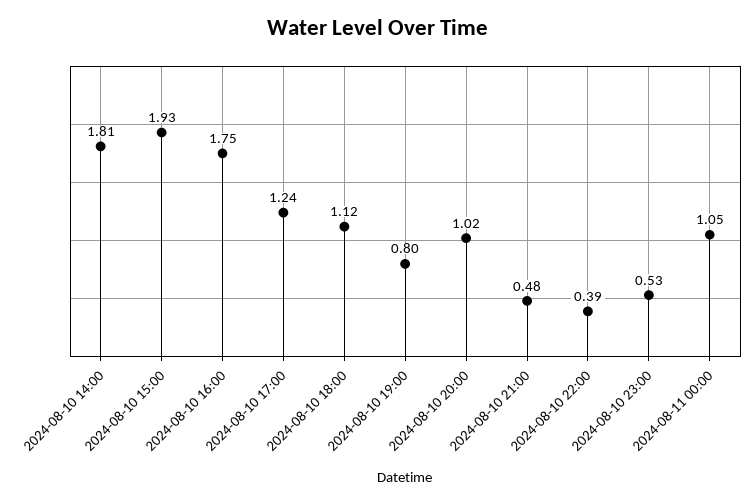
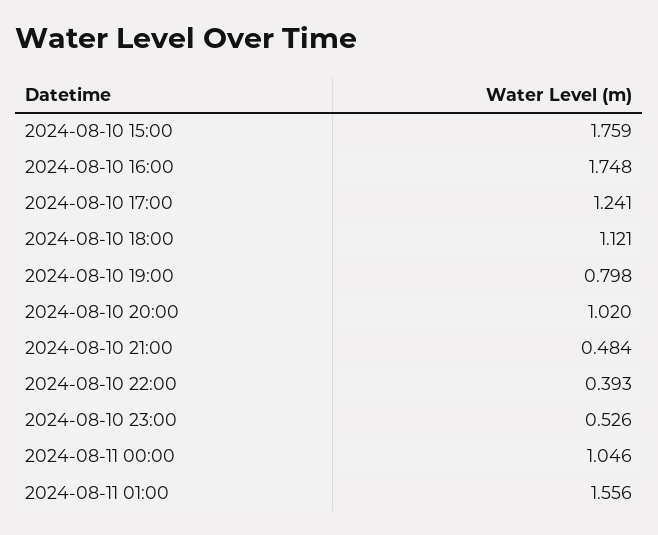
2024-08-10 14:00: 1.81 -> none
2024-08-10 15:00: 1.93 -> 1.759
2024-08-11 01:00: none -> 1.556

